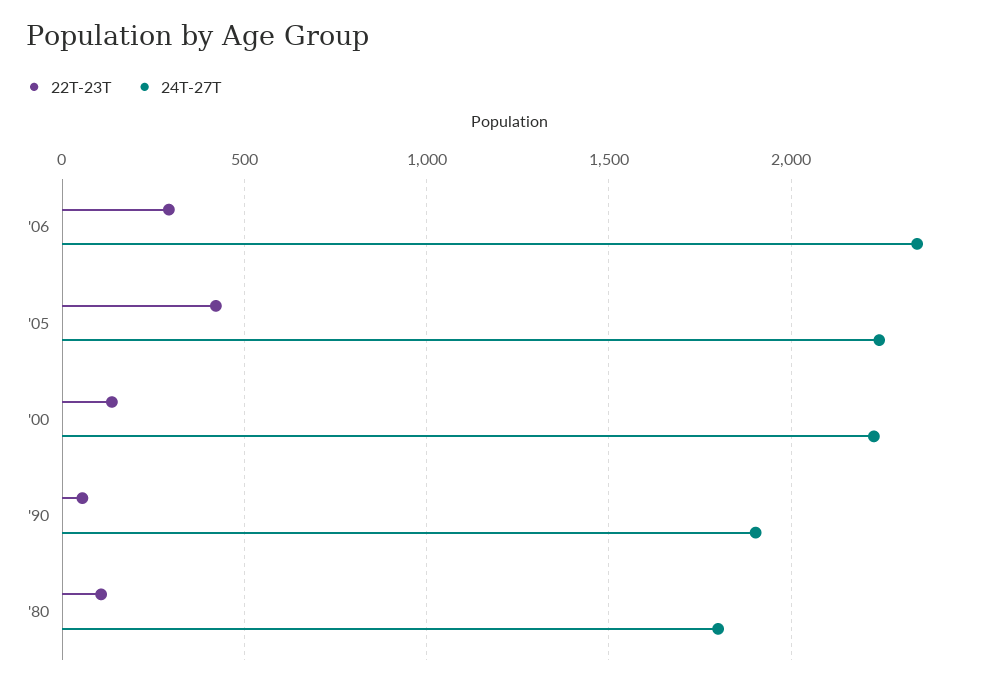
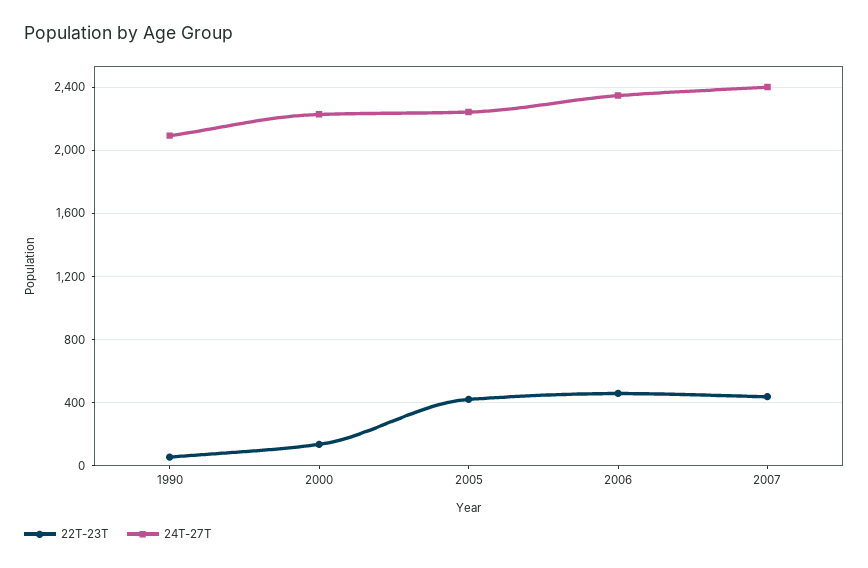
22T-23T, '06: 300 -> 450
24T-27T, '90: 1900 -> 2100
22T-23T, '80: 100 -> none
24T-27T, '80: 1800 -> none
22T-23T, 2007: none -> 450
24T-27T, 2007: none -> 2400

